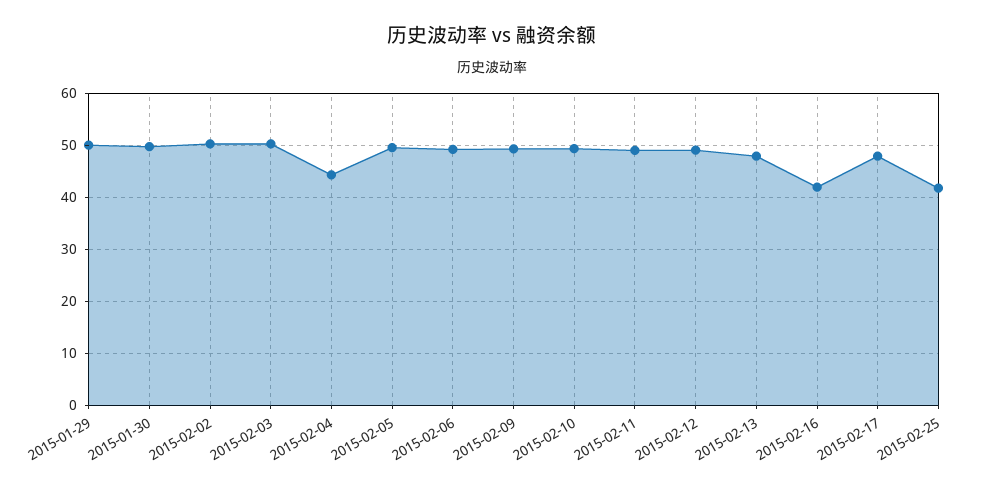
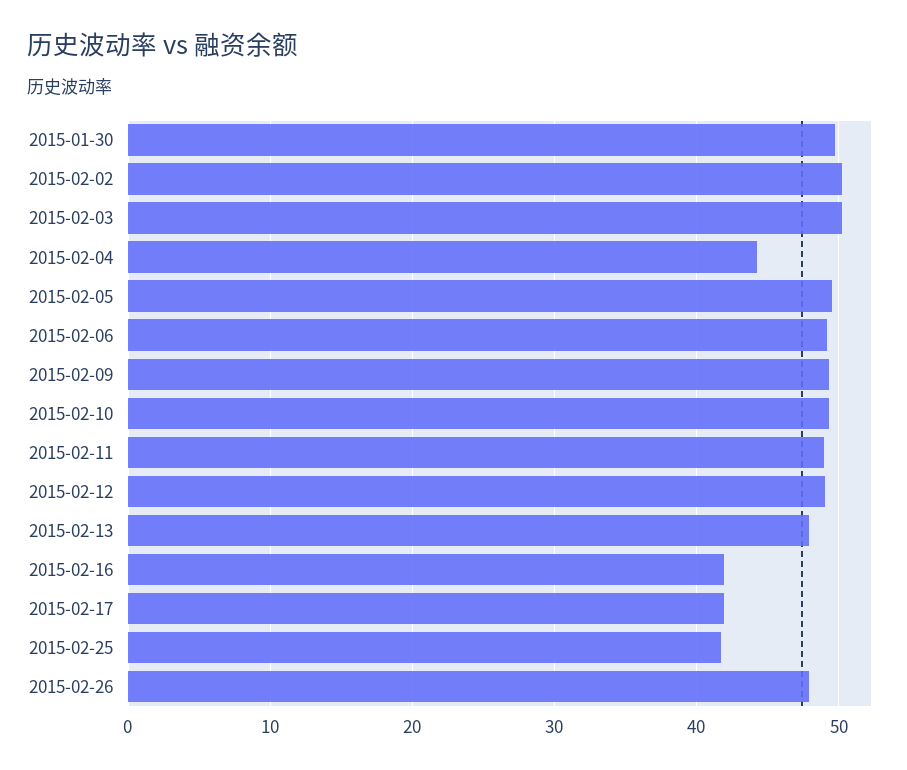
2015-01-29: 50 -> none
2015-02-17: 48 -> 42
2015-02-26: none -> 48

